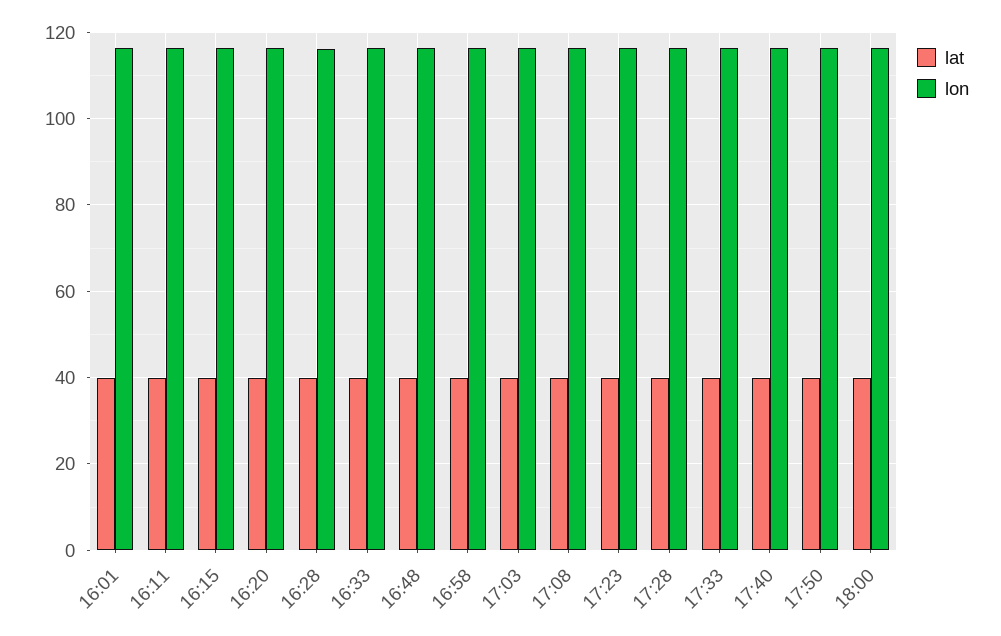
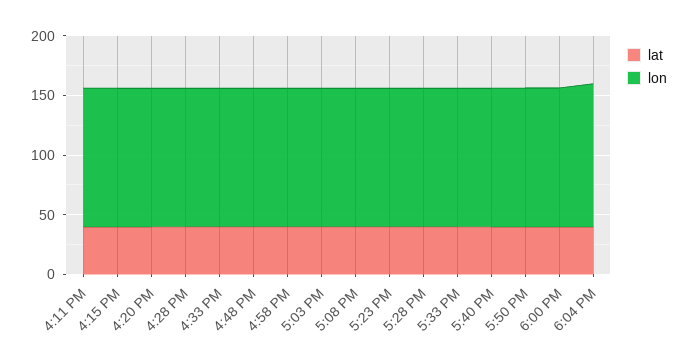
lat, 16:01: 40 -> none
lon, 16:01: 116 -> none
lat, 6:04 PM: none -> 40
lon, 6:04 PM: none -> 120

